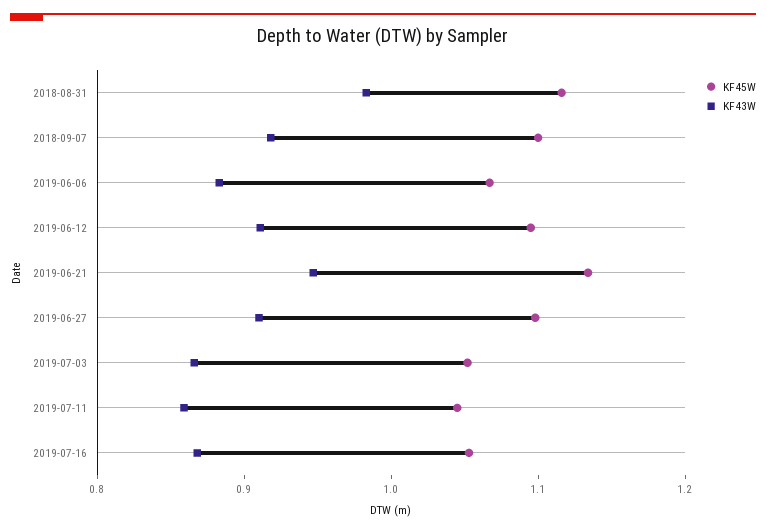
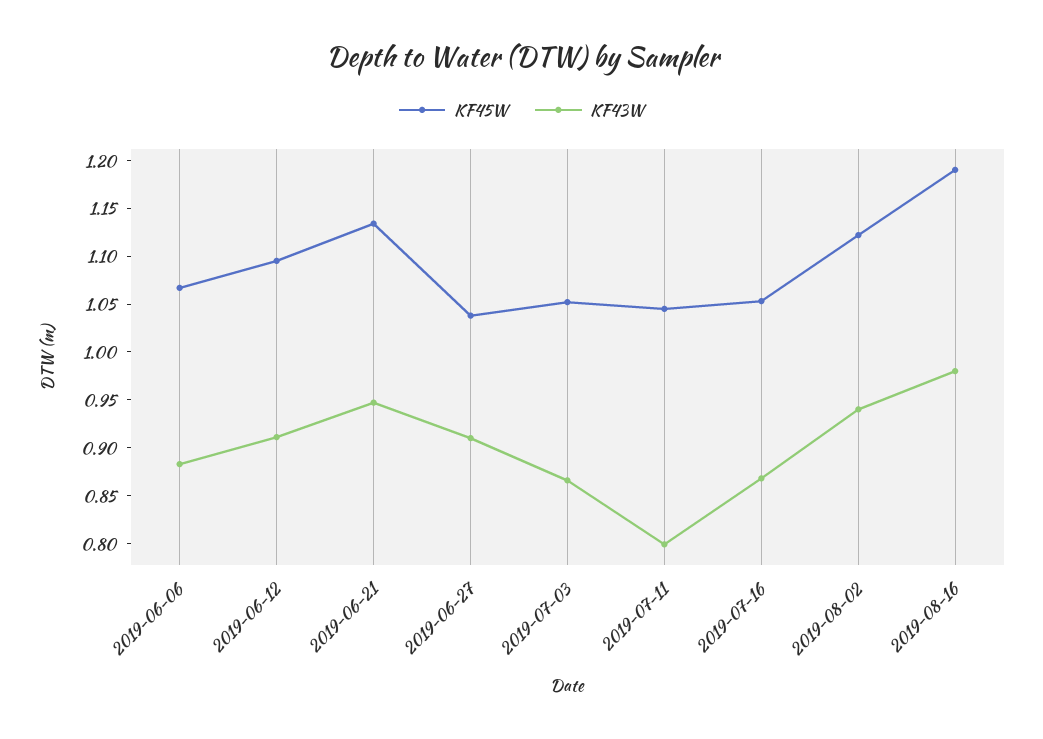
KF45W, 2018-08-31: 1.12 -> none
KF43W, 2018-08-31: 0.98 -> none
KF45W, 2018-09-07: 1.1 -> none
KF43W, 2018-09-07: 0.92 -> none
KF45W, 2019-06-27: 1.1 -> 1.04
KF43W, 2019-07-11: 0.86 -> 0.8
KF45W, 2019-08-02: none -> 1.12
KF43W, 2019-08-02: none -> 0.94
KF45W, 2019-08-16: none -> 1.19
KF43W, 2019-08-16: none -> 0.98

